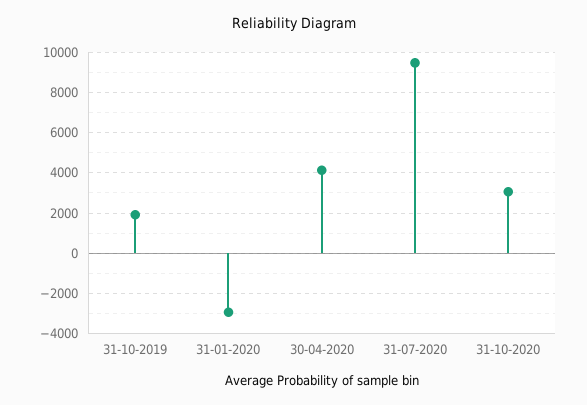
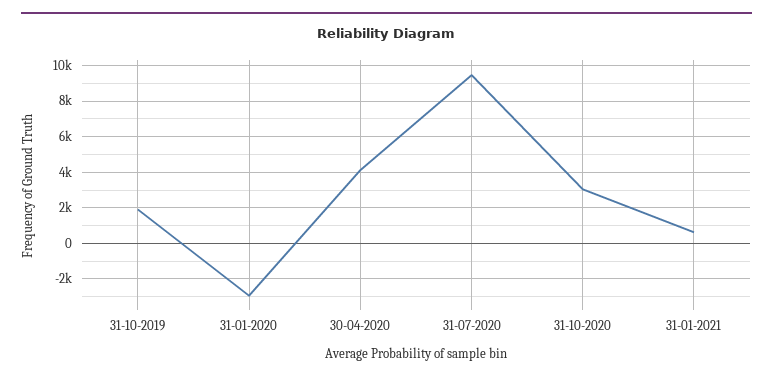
31-01-2021: none -> 500

